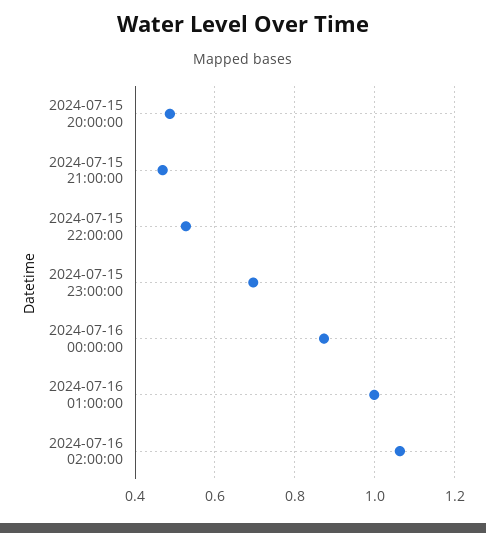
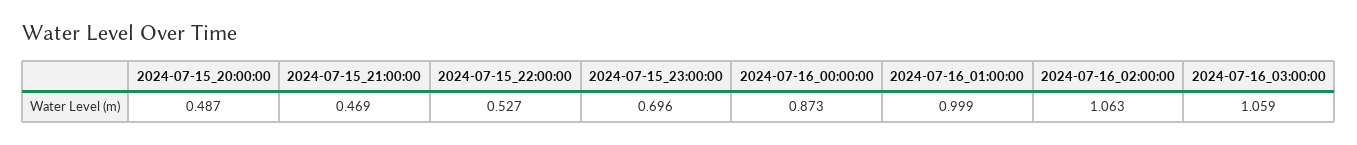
2024-07-16_03:00:00: none -> 1.059

